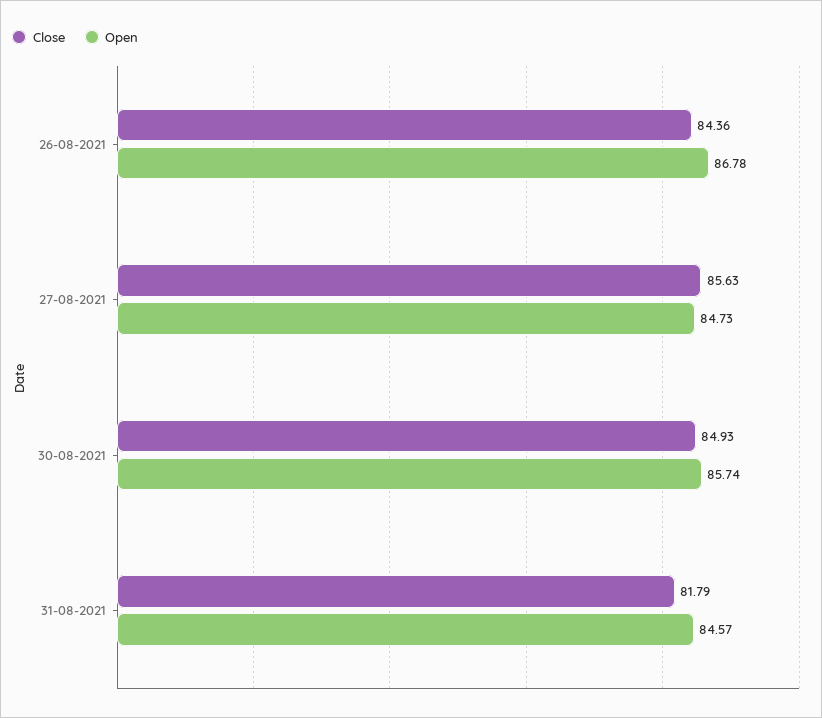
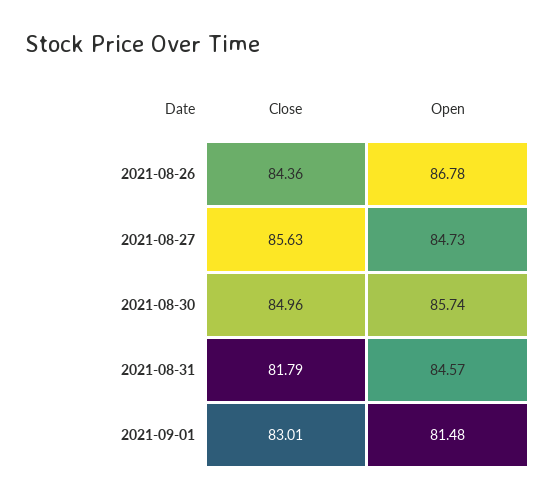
Close, 30-08-2021: 84.93 -> 84.96
Close, 2021-09-01: none -> 83.01
Open, 2021-09-01: none -> 81.48

